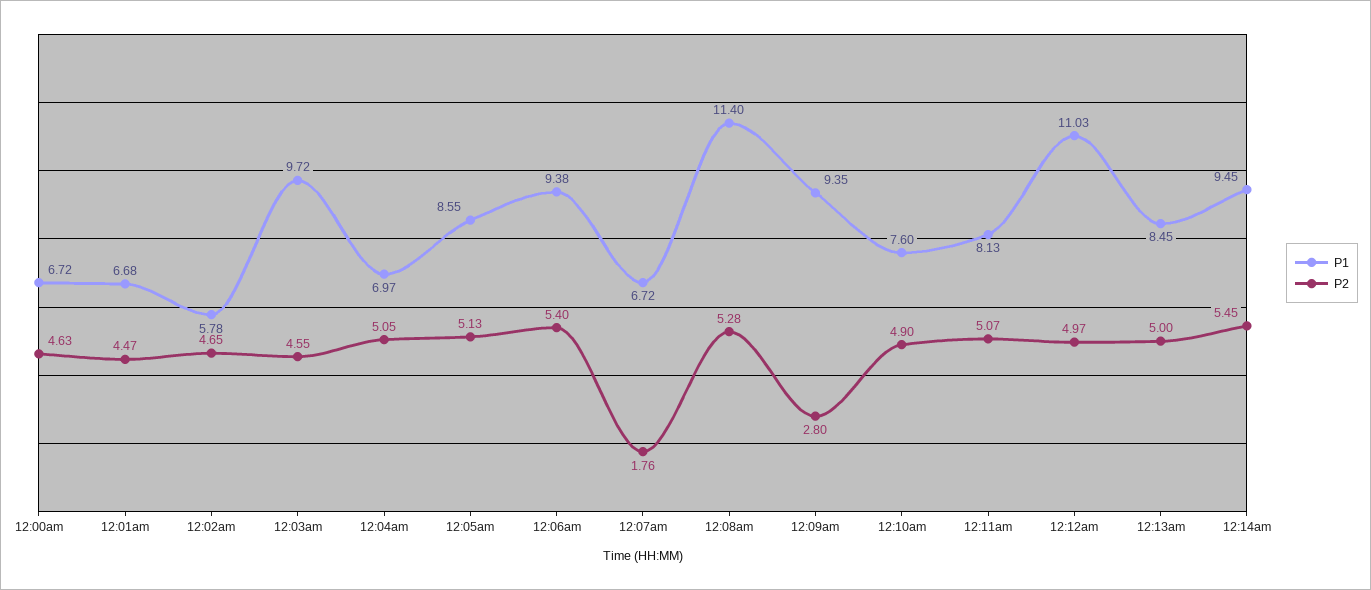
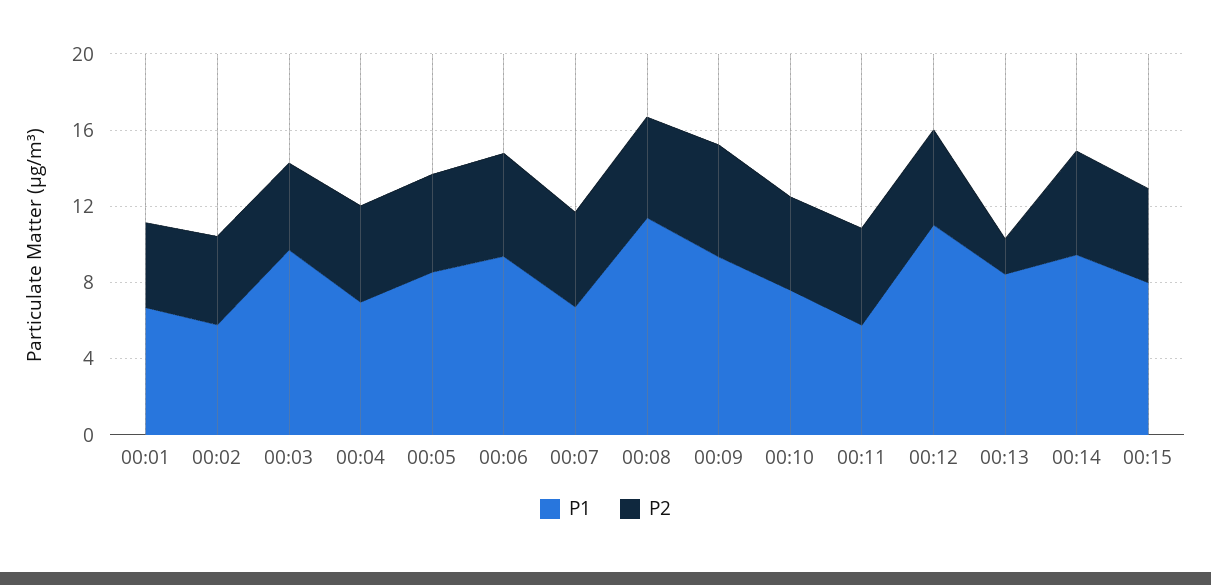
P1, 12:00am: 6.72 -> none
P2, 12:00am: 4.63 -> none
P2, 12:07am: 1.76 -> 5
P2, 12:09am: 2.8 -> 6
P1, 12:11am: 8.13 -> 6
P2, 12:13am: 5 -> 2
P1, 00:15: none -> 8
P2, 00:15: none -> 5

